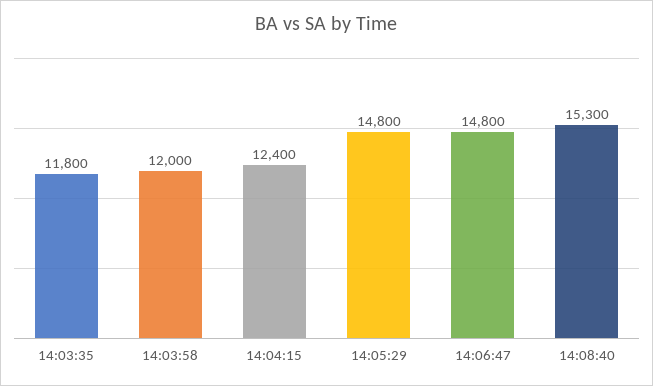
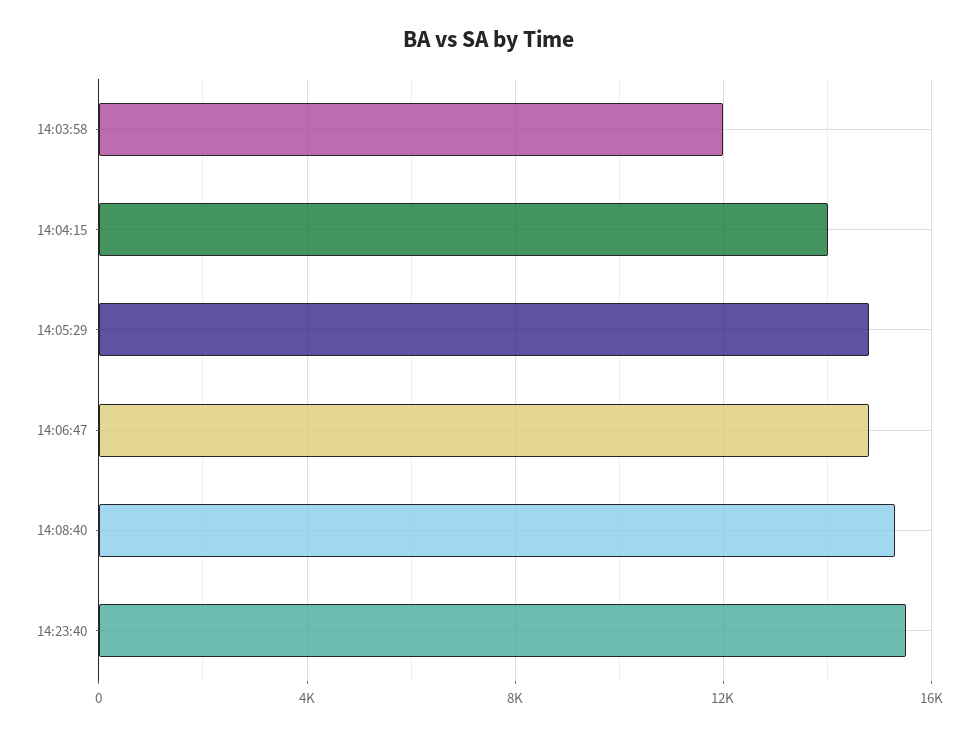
14:03:35: 11800 -> none
14:04:15: 12400 -> 14000
14:23:40: none -> 15500

